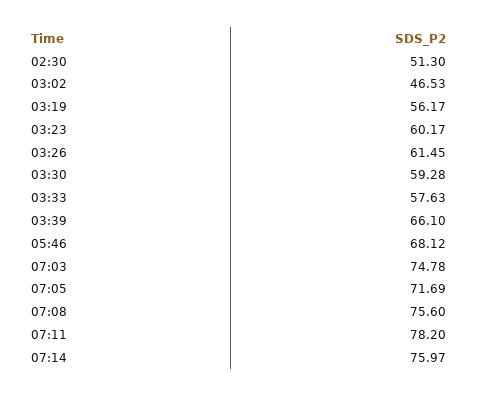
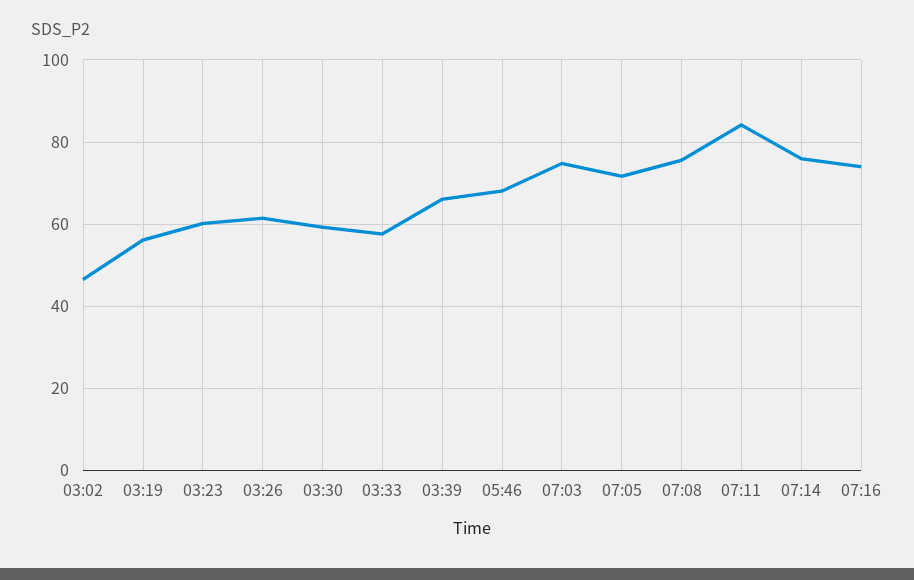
02:30: 51.3 -> none
07:11: 78.2 -> 84
07:16: none -> 74

